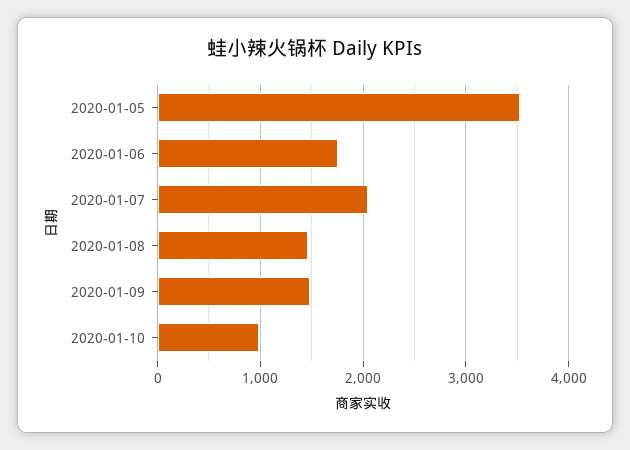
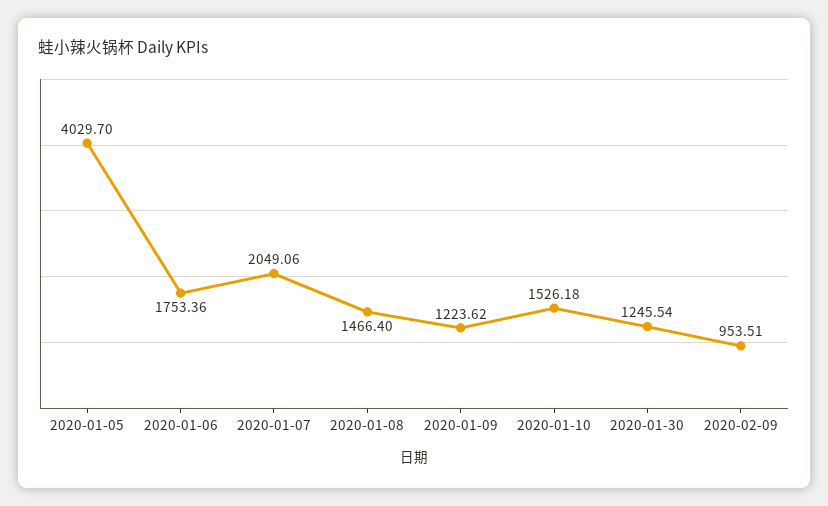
2020-01-05: 3500 -> 4029.7
2020-01-09: 1500 -> 1223.62
2020-01-10: 1000 -> 1526.18
2020-01-30: none -> 1245.54
2020-02-09: none -> 953.51

